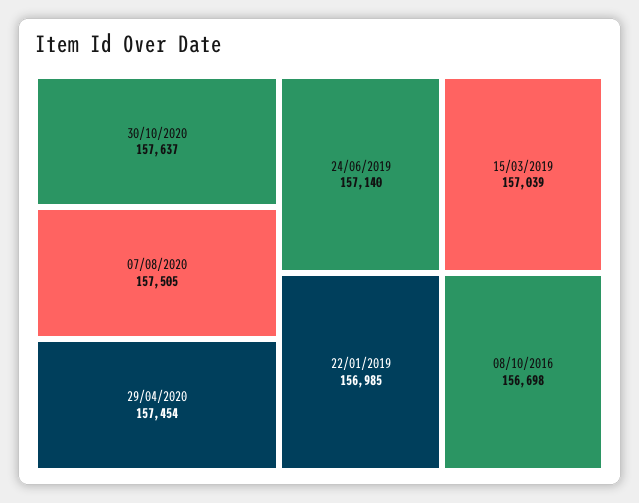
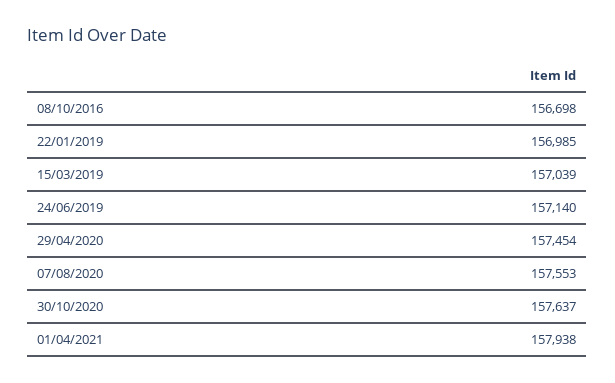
07/08/2020: 157505 -> 157553
01/04/2021: none -> 157938

